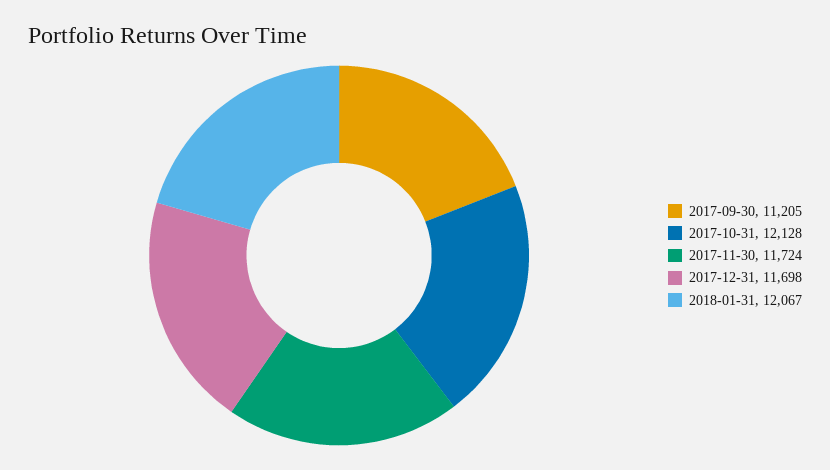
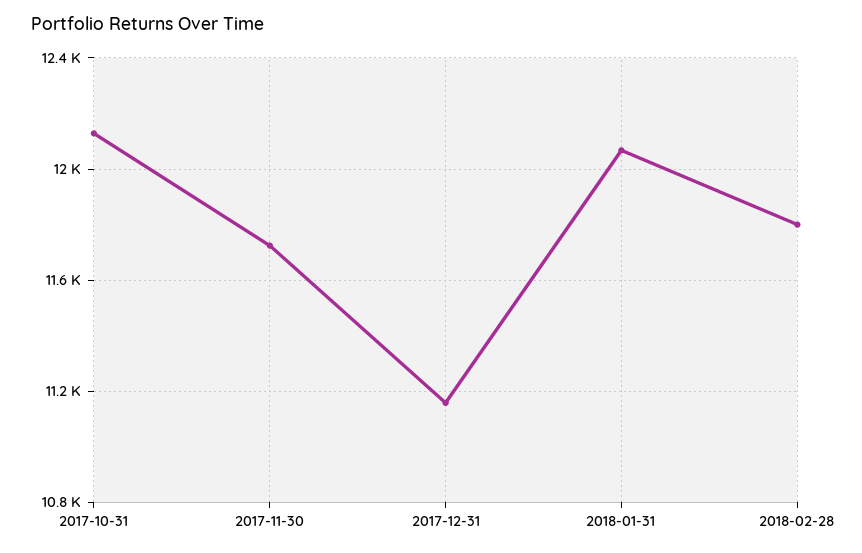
2017-09-30: 11205 -> none
2017-12-31: 11698 -> 11150
2018-02-28: none -> 11800

